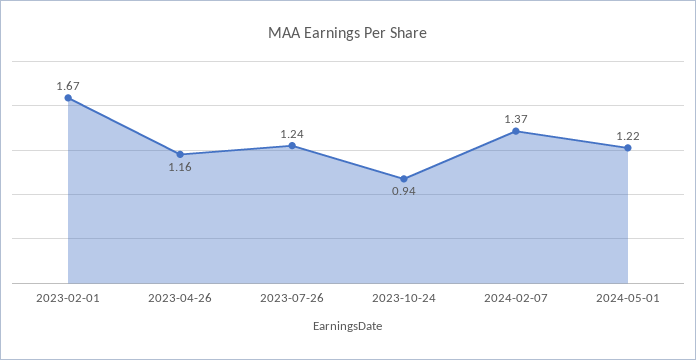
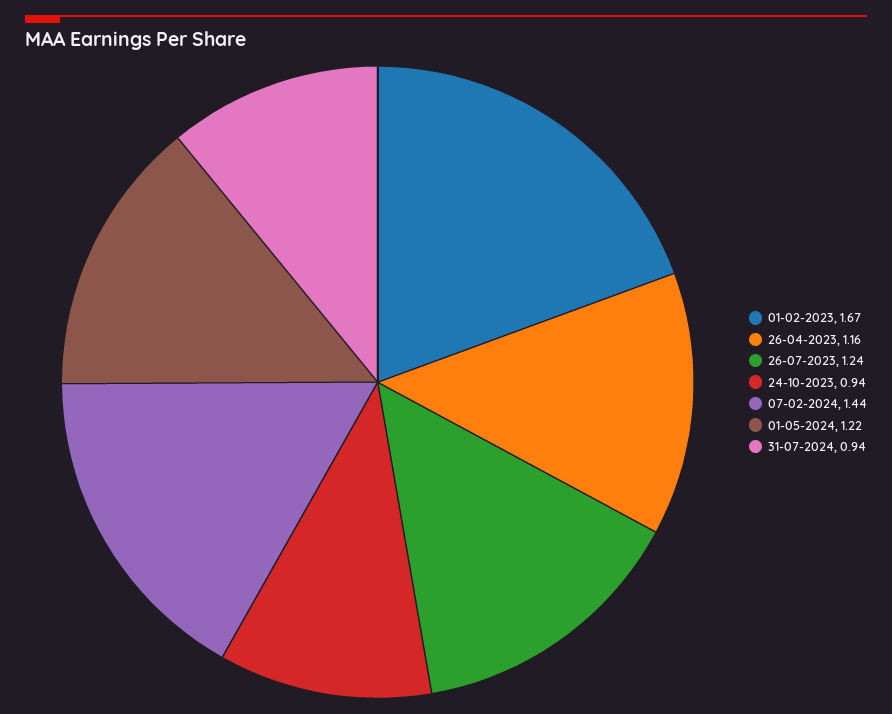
2024-02-07: 1.37 -> 1.44
31-07-2024: none -> 0.94

